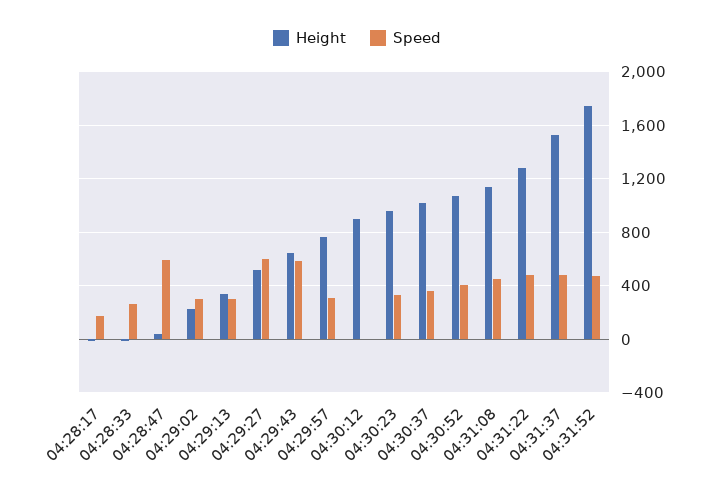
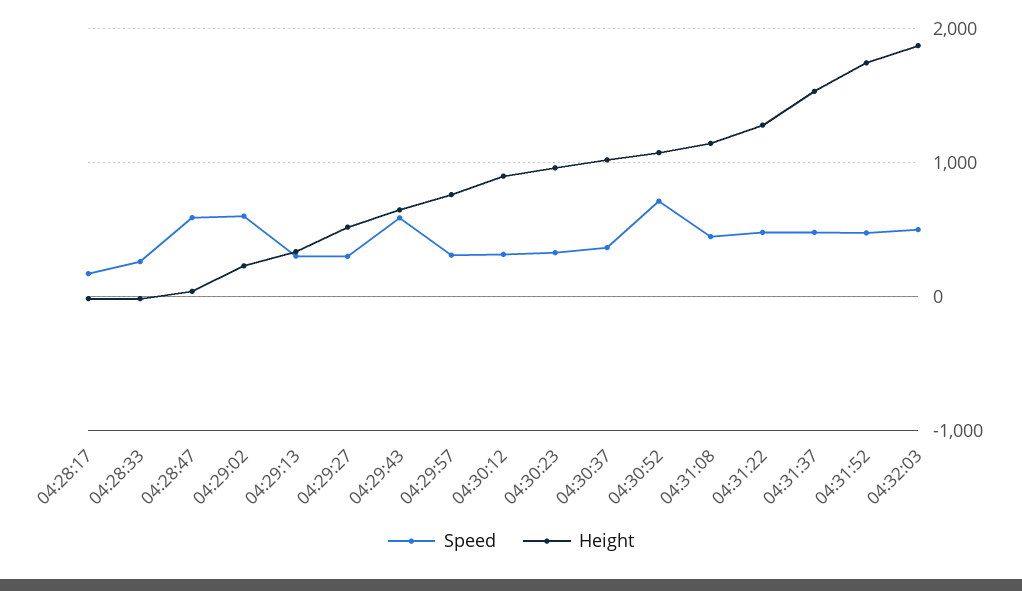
Speed, 04:29:02: 300 -> 600
Speed, 04:29:27: 600 -> 300
Speed, 04:30:12: 0 -> 300
Speed, 04:30:52: 400 -> 700
Speed, 04:32:03: none -> 500
Height, 04:32:03: none -> 1900

